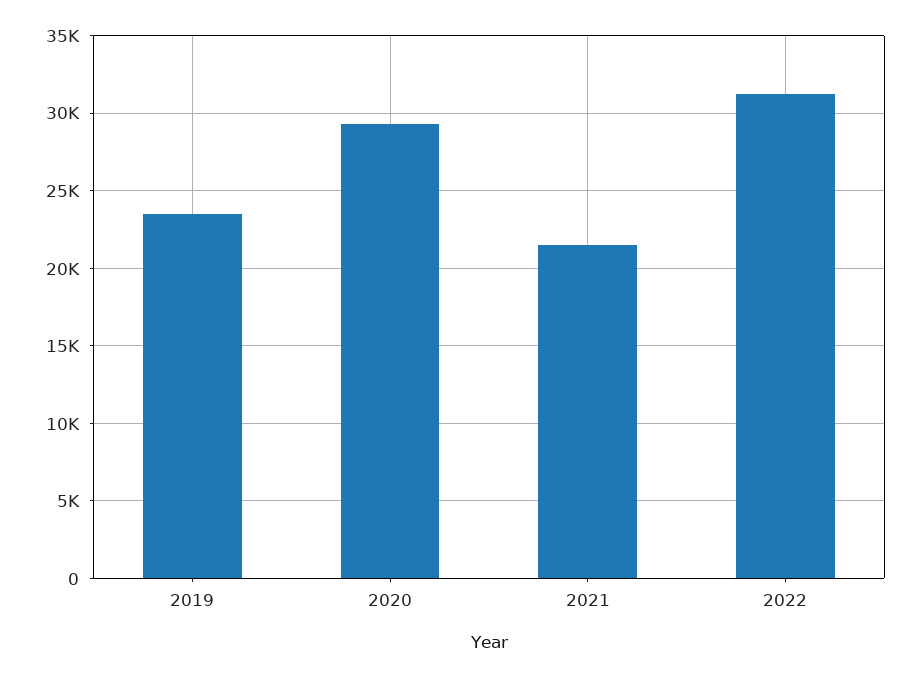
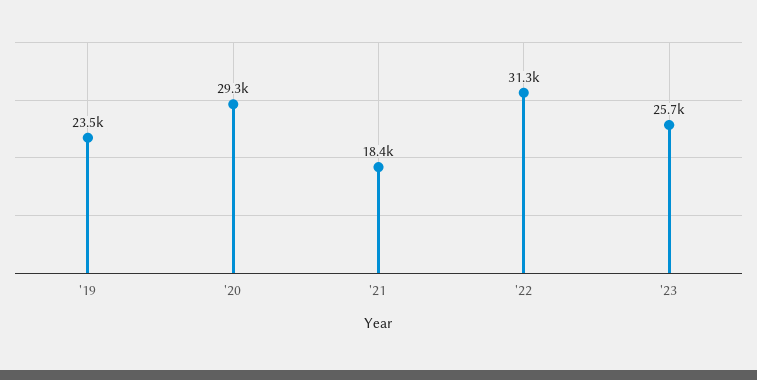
2021: 21500 -> 18400
'23: none -> 25700

